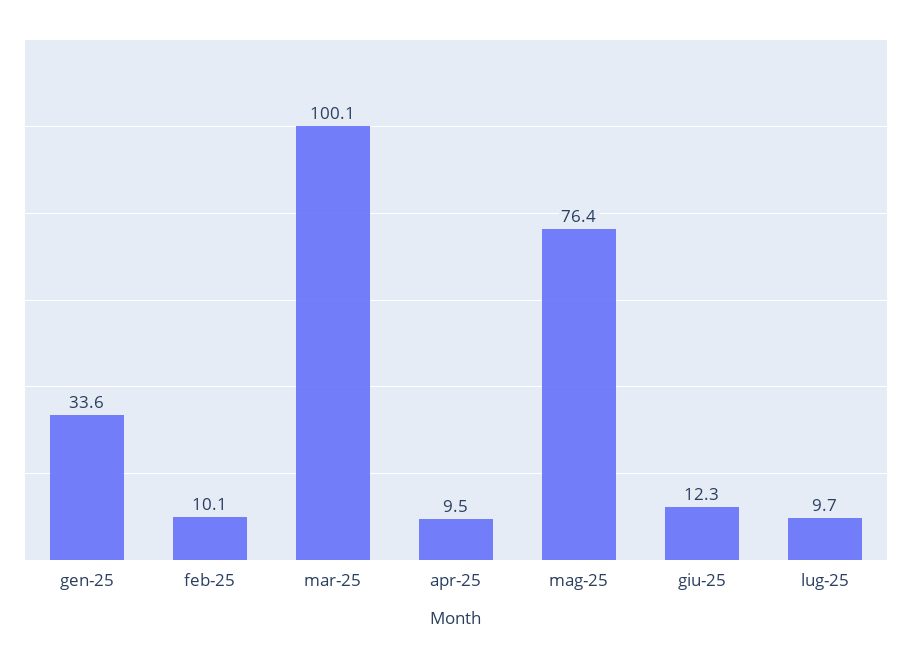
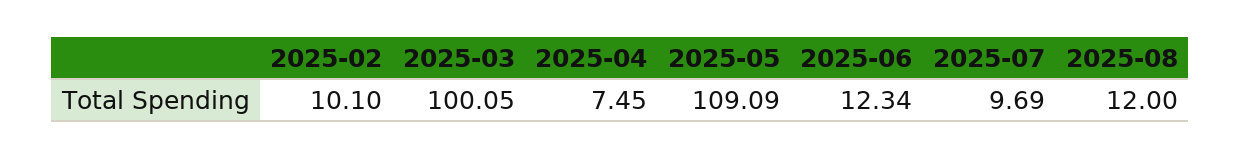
gen-25: 33.6 -> none
apr-25: 9.5 -> 7.45
mag-25: 76.4 -> 109.09
2025-08: none -> 12

